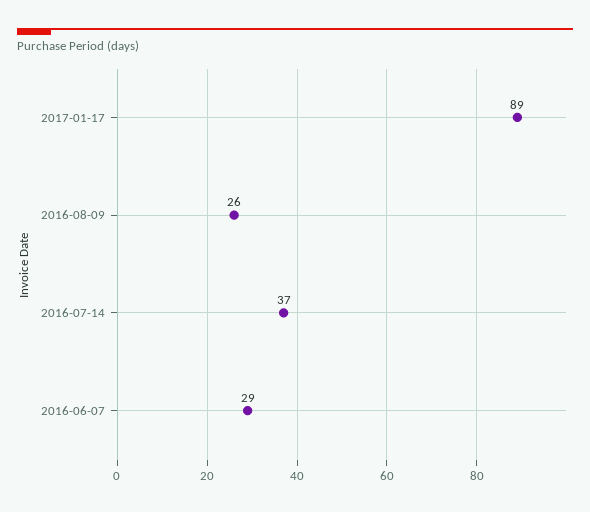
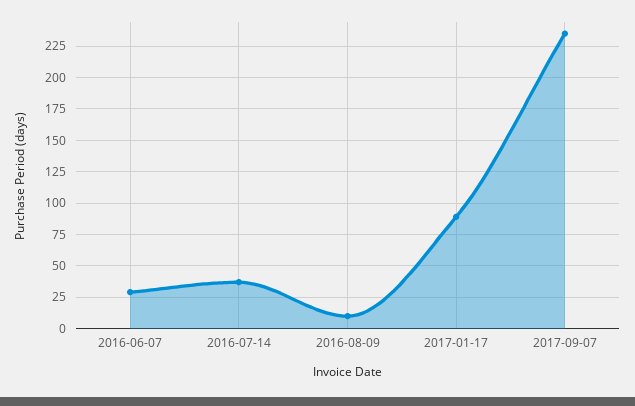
2016-08-09: 26 -> 10
2017-09-07: none -> 235

